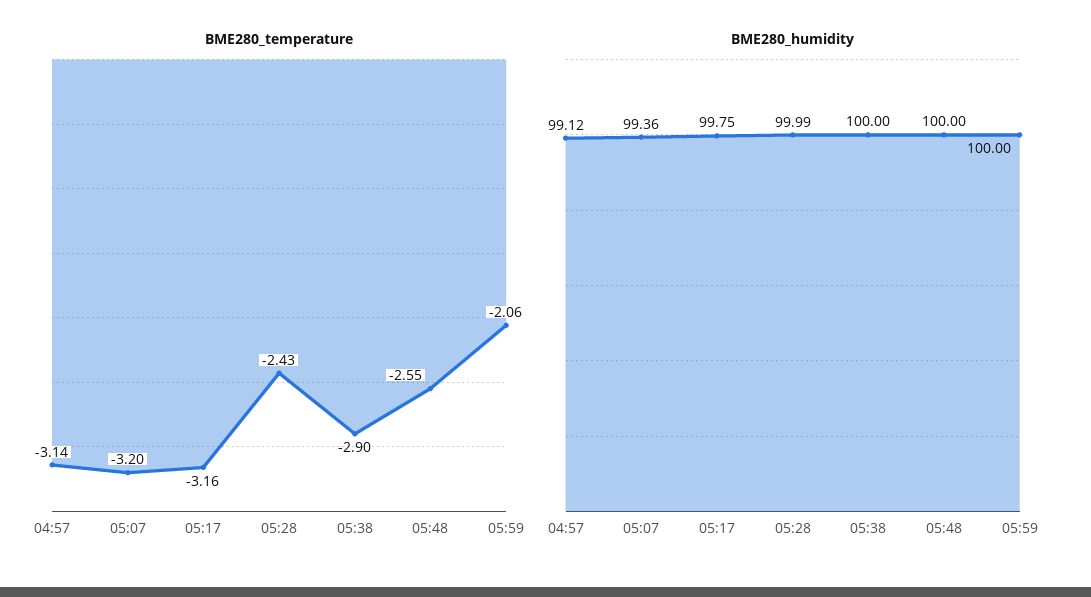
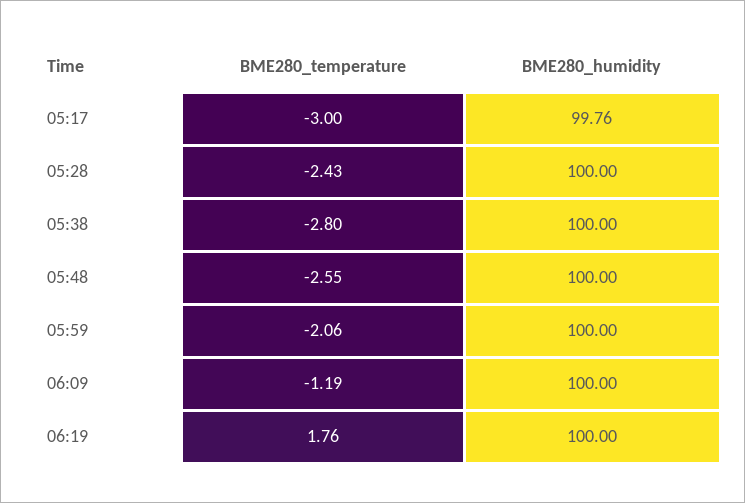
BME280_temperature, 04:57: -3.14 -> none
BME280_temperature, 05:07: -3.2 -> none
BME280_temperature, 05:17: -3.16 -> -3
BME280_temperature, 05:38: -2.9 -> -2.8
BME280_humidity, 04:57: 99.12 -> none
BME280_humidity, 05:07: 99.36 -> none
BME280_humidity, 05:17: 99.75 -> 99.76
BME280_humidity, 05:28: 99.99 -> 100
BME280_temperature, 06:09: none -> -1.19
BME280_humidity, 06:09: none -> 100
BME280_temperature, 06:19: none -> 1.76
BME280_humidity, 06:19: none -> 100

